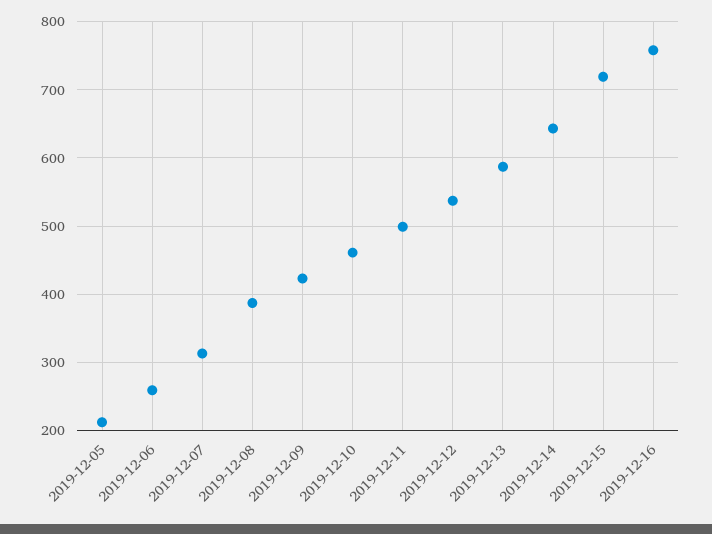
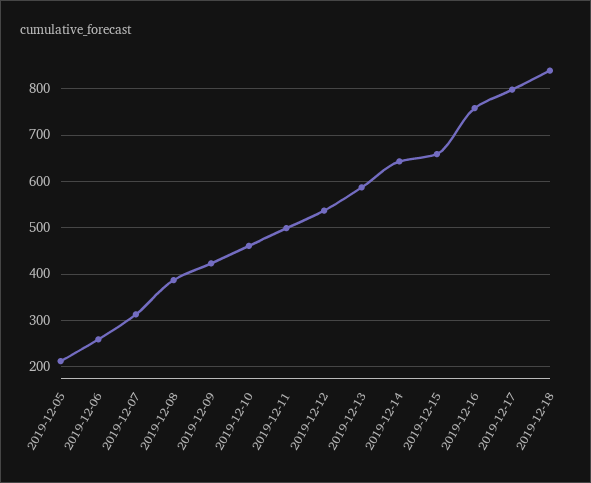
2019-12-15: 720 -> 660
2019-12-17: none -> 800
2019-12-18: none -> 840

